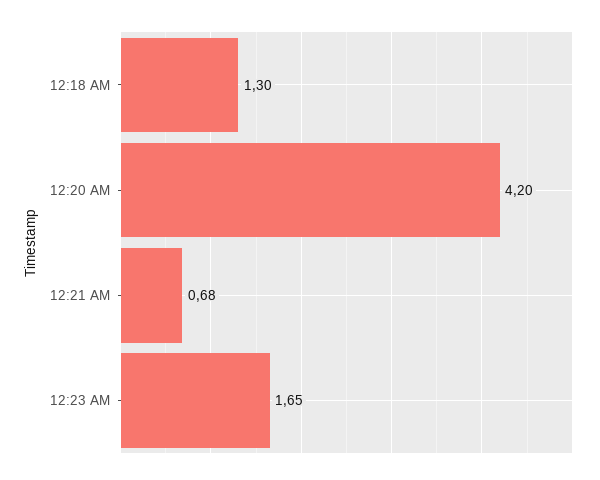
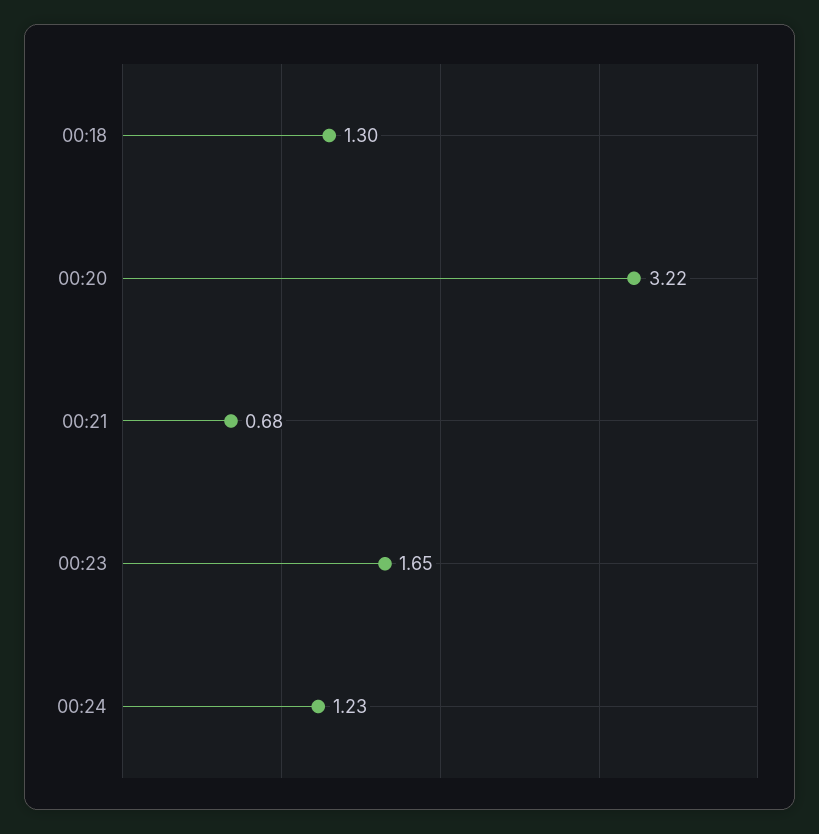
12:20 AM: 4.2 -> 3.22
00:24: none -> 1.23

